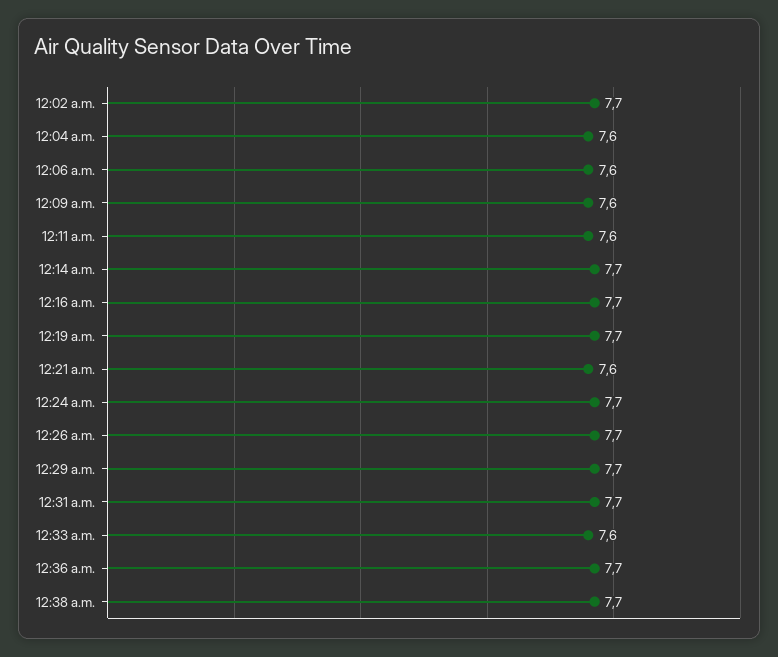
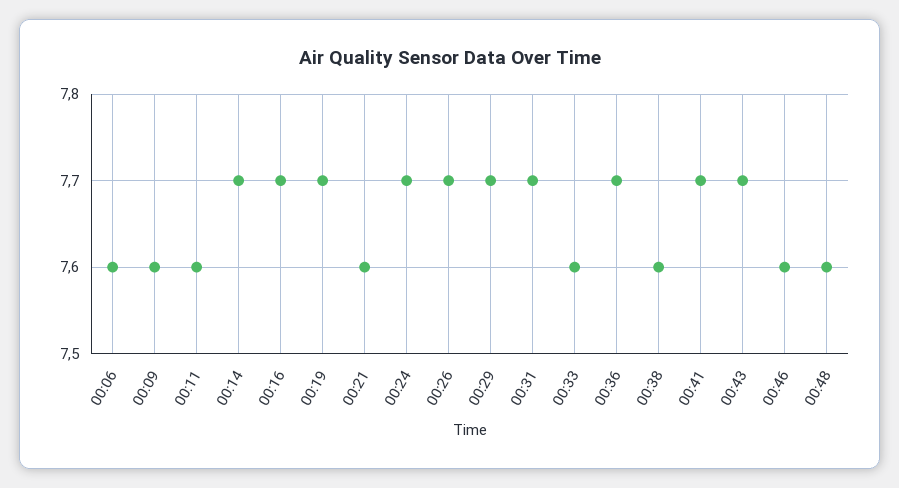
12:02 a.m.: 7.7 -> none
12:04 a.m.: 7.6 -> none
12:38 a.m.: 7.7 -> 7.6
00:41: none -> 7.7
00:43: none -> 7.7
00:46: none -> 7.6
00:48: none -> 7.6

